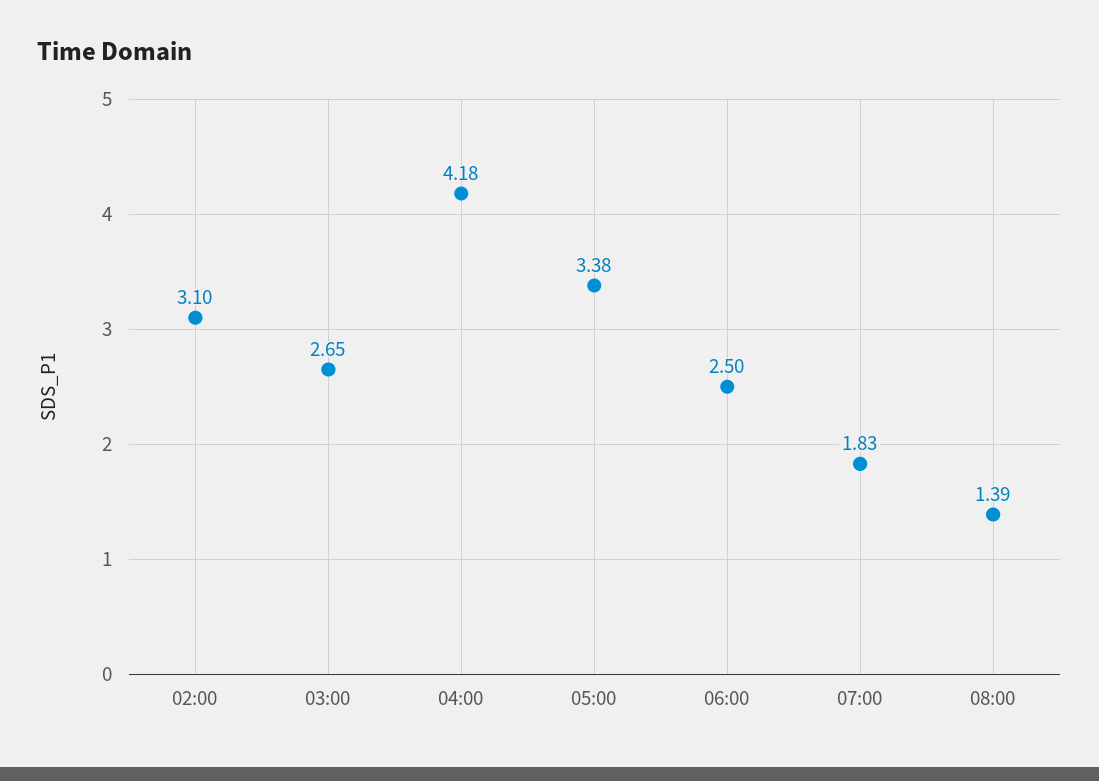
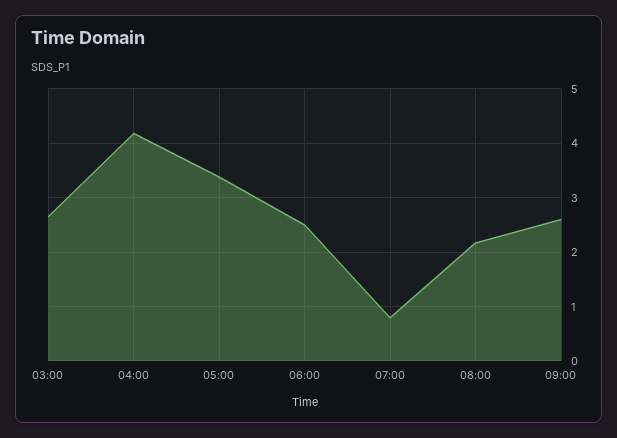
02:00: 3.1 -> none
07:00: 1.83 -> 0.8
08:00: 1.39 -> 2.2
09:00: none -> 2.6

